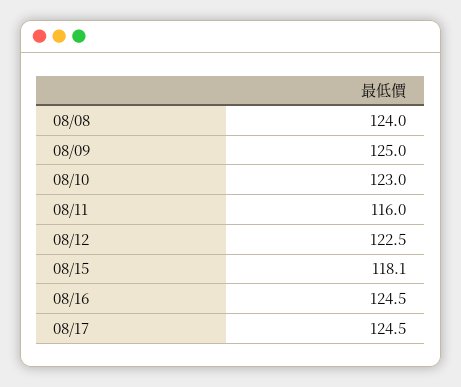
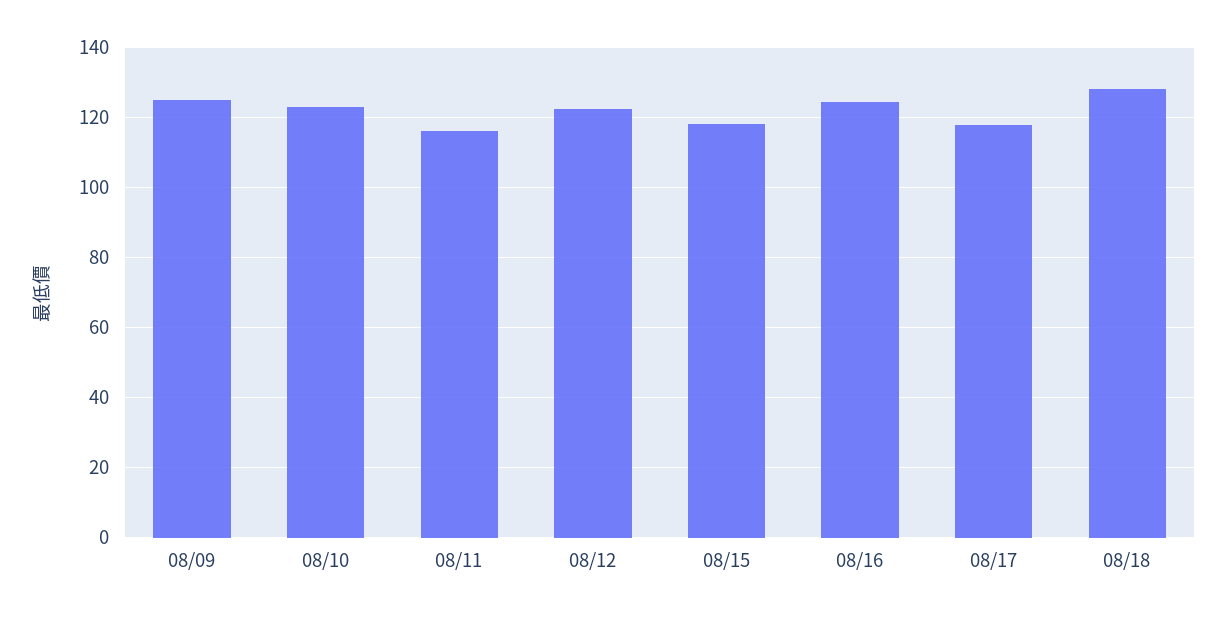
08/08: 124 -> none
08/17: 124.5 -> 118
08/18: none -> 128

